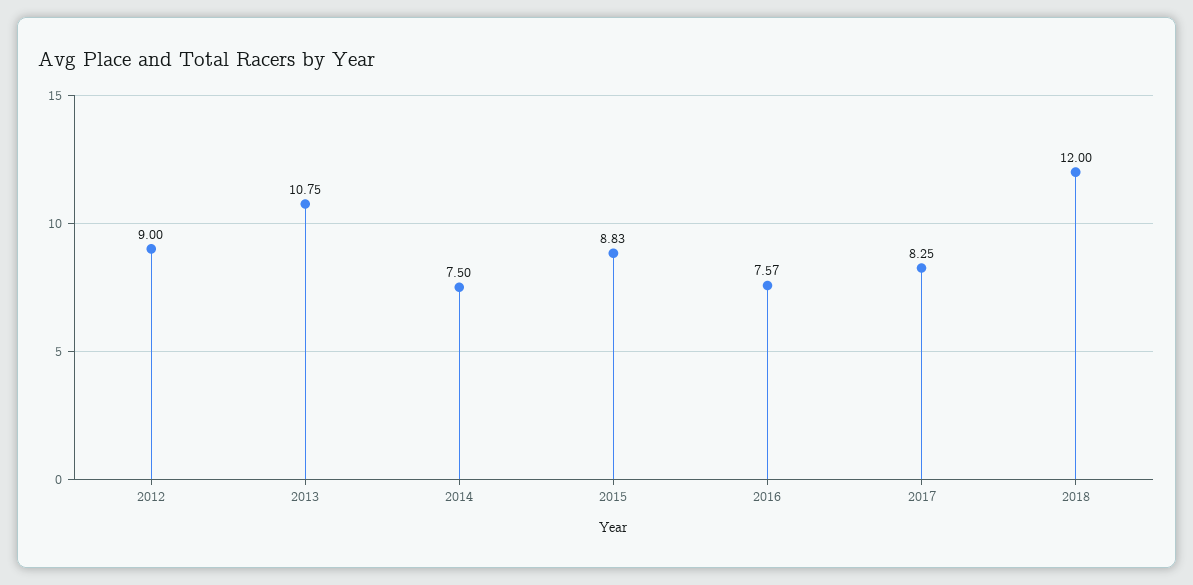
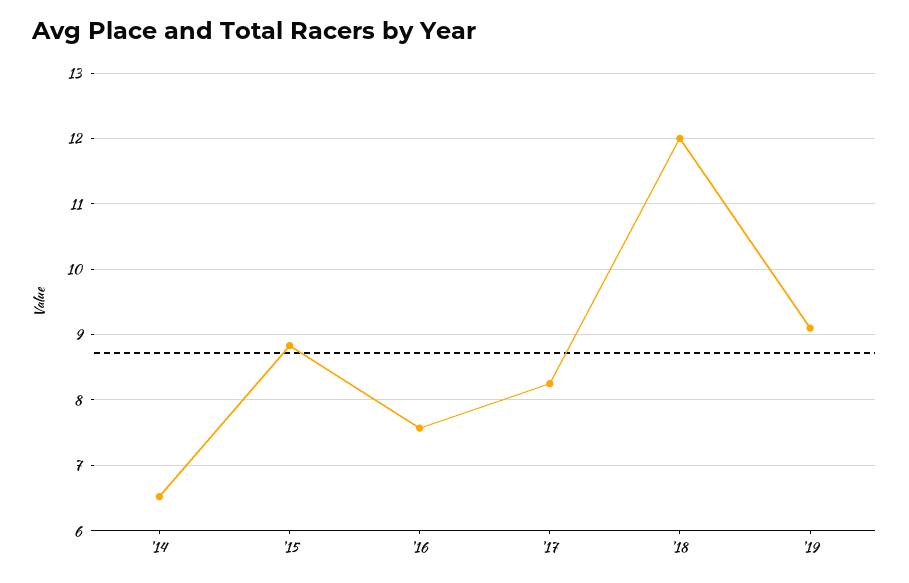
2012: 9 -> none
2013: 10.75 -> none
2014: 7.5 -> 6.5
'19: none -> 9.1

